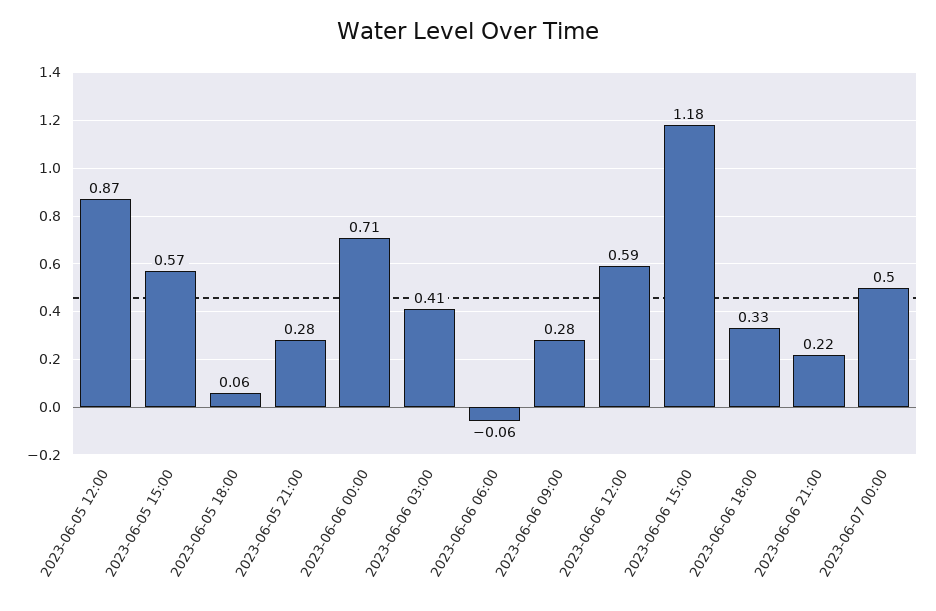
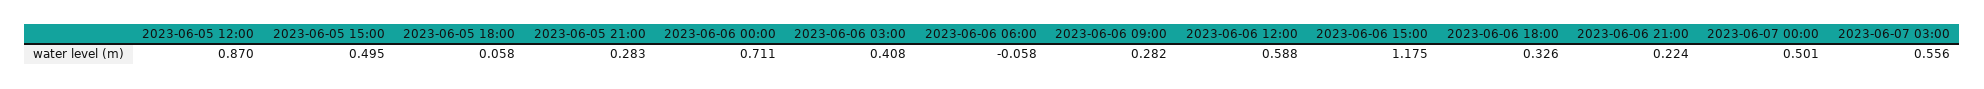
2023-06-05 15:00: 0.57 -> 0.495
2023-06-07 03:00: none -> 0.556

